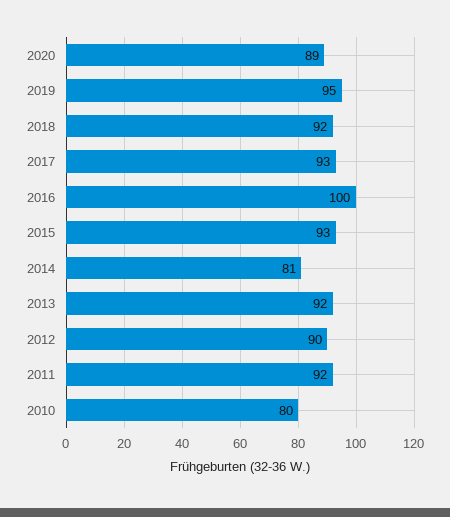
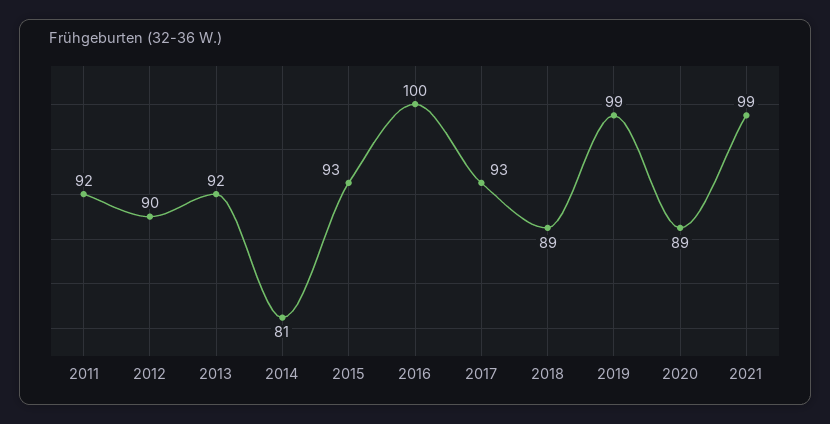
2019: 95 -> 99
2018: 92 -> 89
2010: 80 -> none
2021: none -> 99

